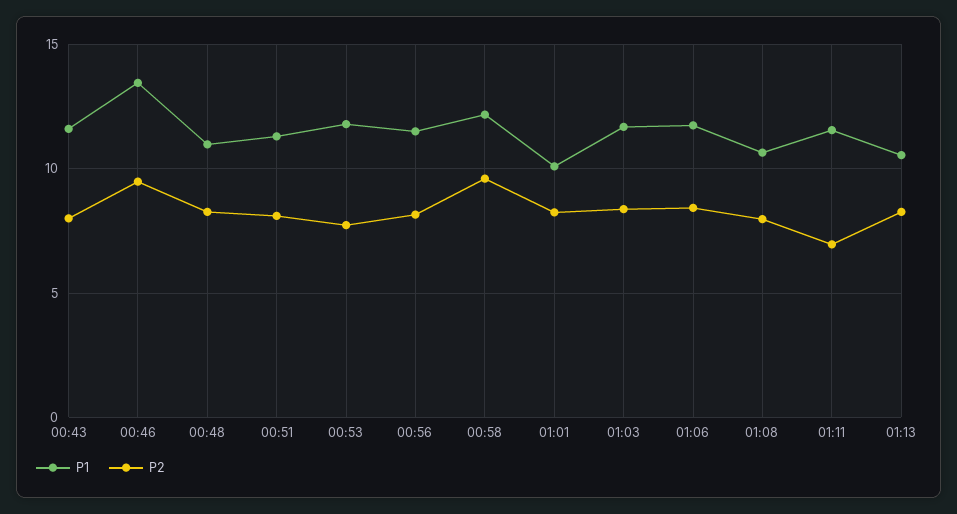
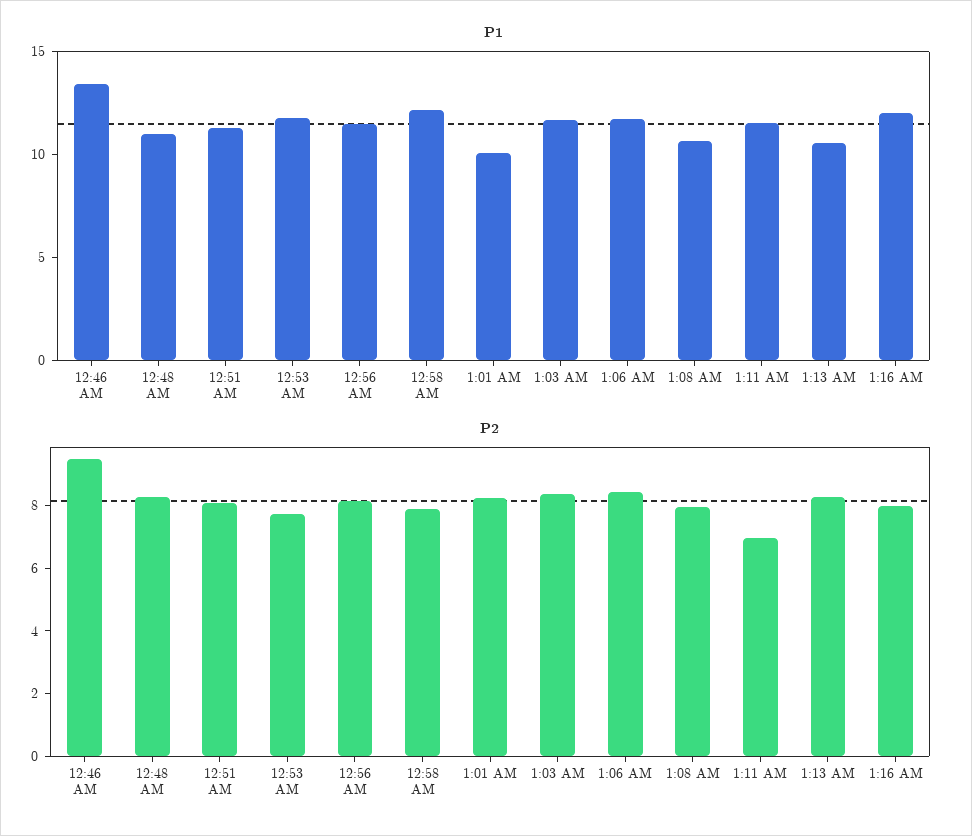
P1, 00:43: 11.5 -> none
P2, 00:43: 8 -> none
P2, 00:58: 9.5 -> 8
P1, 1:16 AM: none -> 12
P2, 1:16 AM: none -> 8

